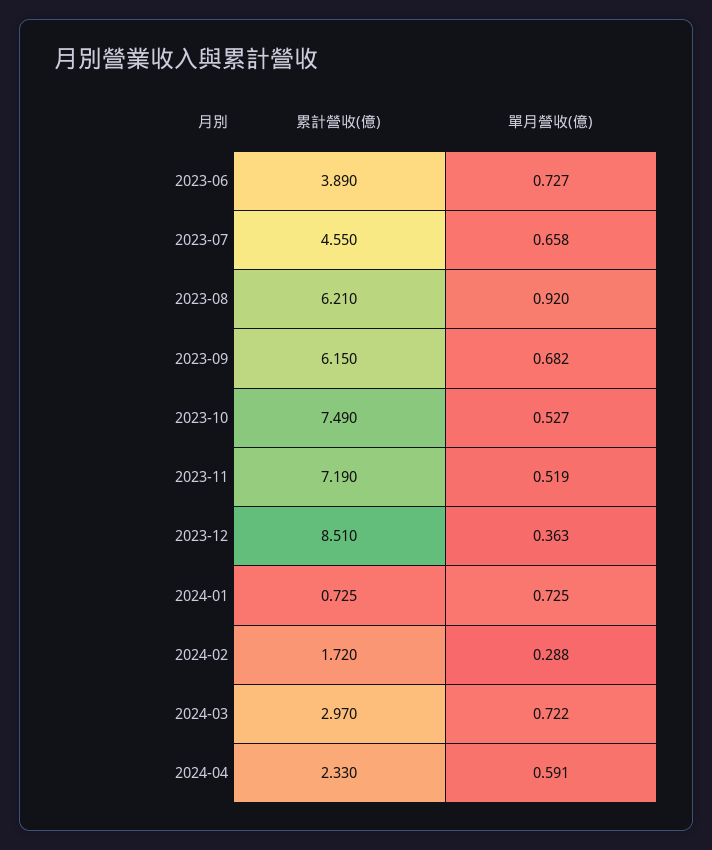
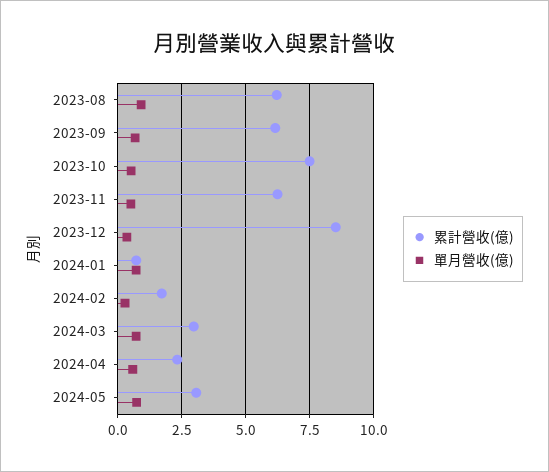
累計營收(億), 2023-06: 3.89 -> none
單月營收(億), 2023-06: 0.727 -> none
累計營收(億), 2023-07: 4.55 -> none
單月營收(億), 2023-07: 0.658 -> none
累計營收(億), 2023-11: 7.19 -> 6.25
累計營收(億), 2024-05: none -> 3
單月營收(億), 2024-05: none -> 0.75

